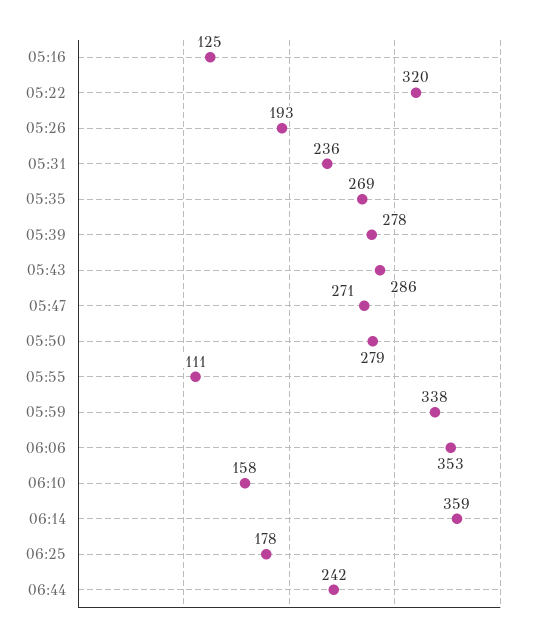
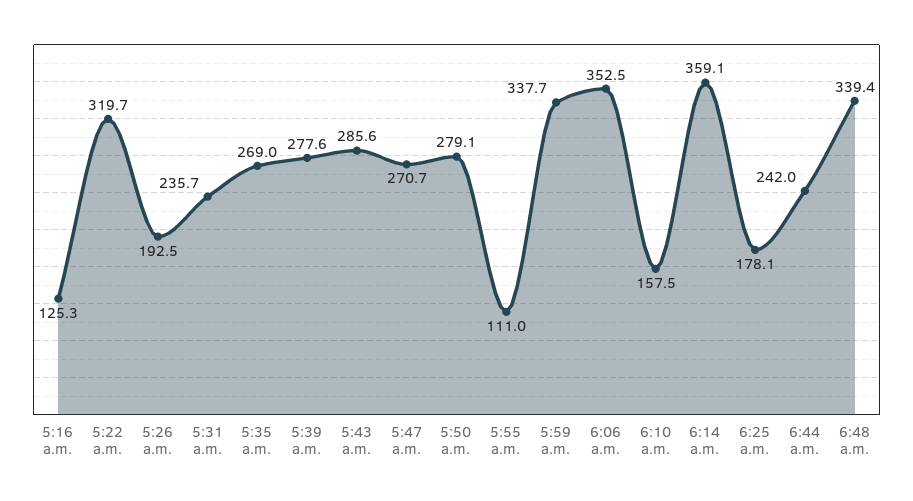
6:48 a.m.: none -> 339.4

